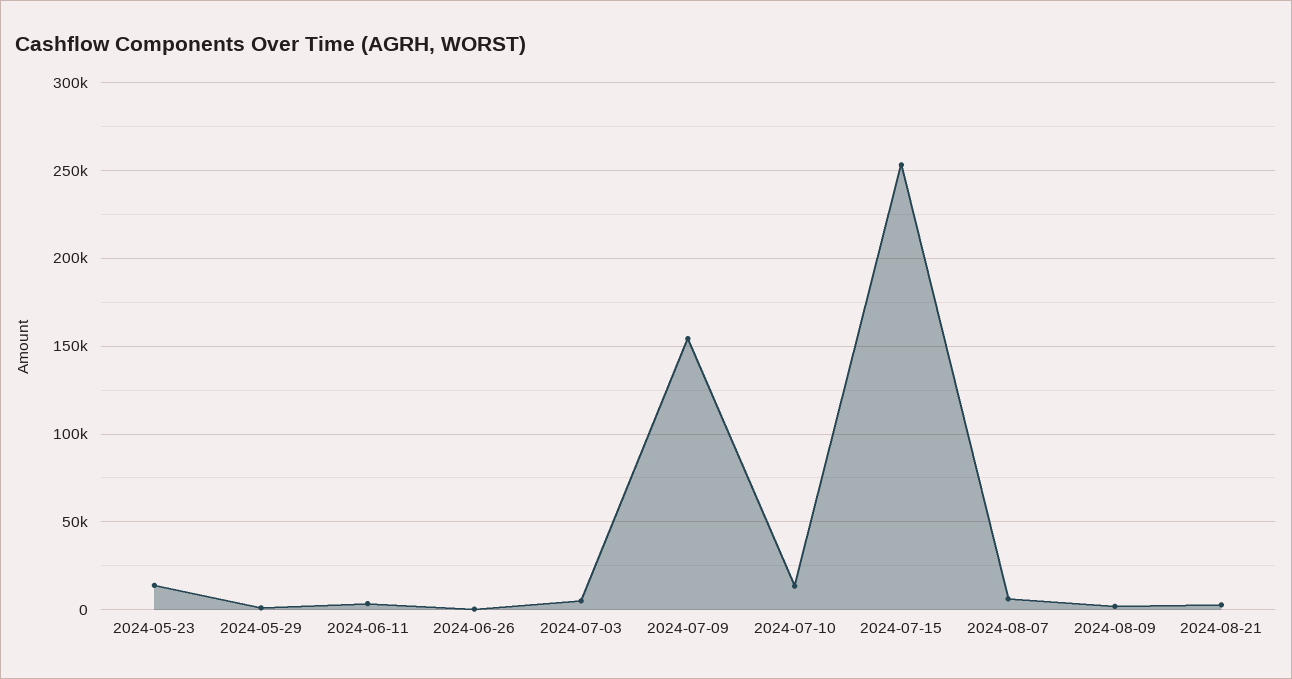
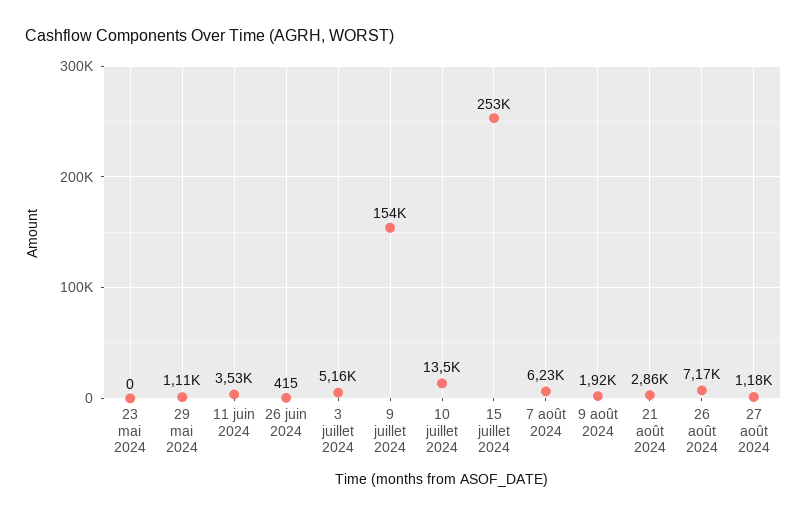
2024-05-23: 15000 -> 0
26 août 2024: none -> 7170
27 août 2024: none -> 1180

